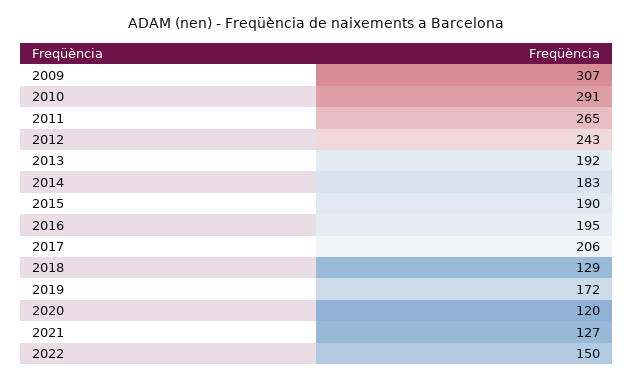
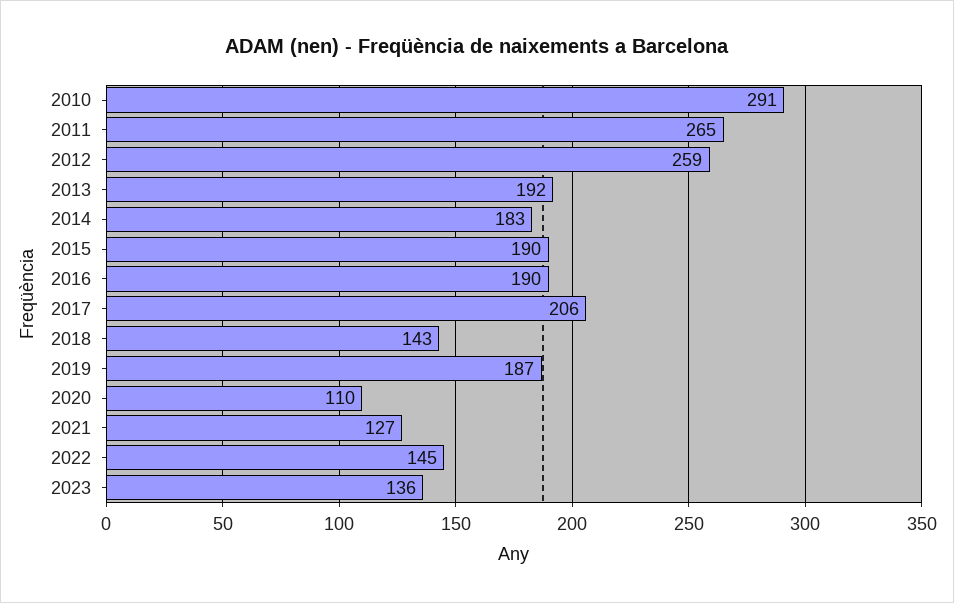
2009: 307 -> none
2012: 243 -> 259
2016: 195 -> 190
2018: 129 -> 143
2019: 172 -> 187
2020: 120 -> 110
2022: 150 -> 145
2023: none -> 136

